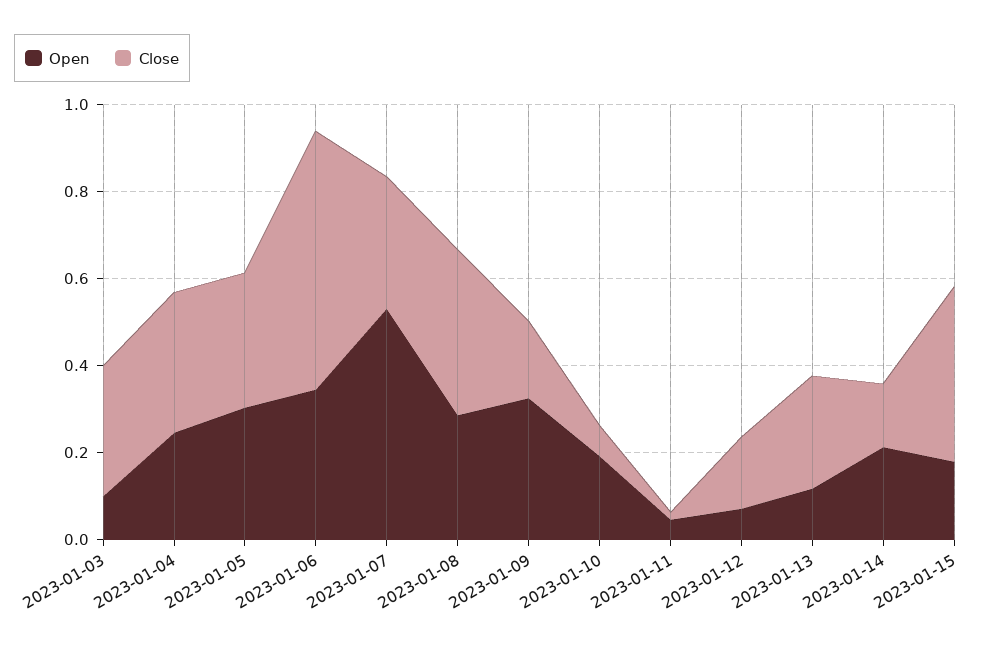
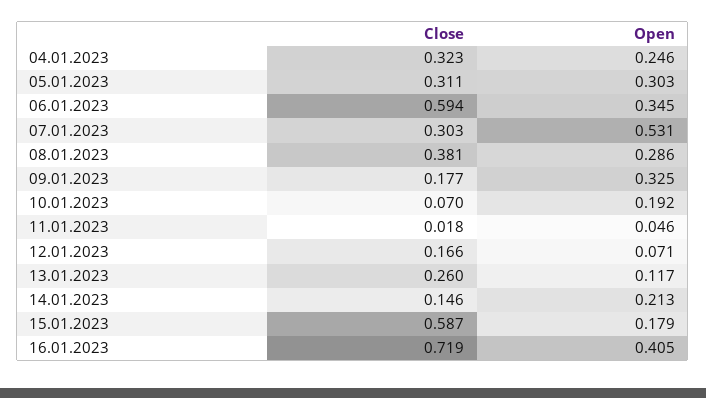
Open, 2023-01-03: 0.1 -> none
Close, 2023-01-03: 0.3 -> none
Close, 2023-01-15: 0.4 -> 0.587
Close, 16.01.2023: none -> 0.719
Open, 16.01.2023: none -> 0.405

